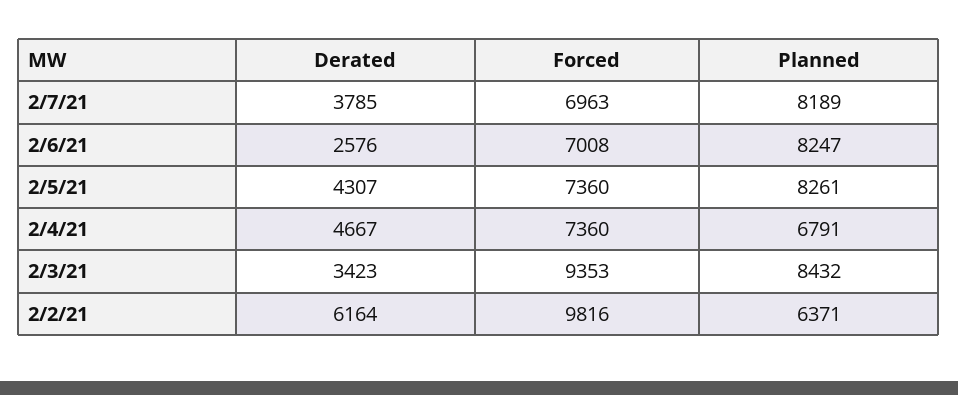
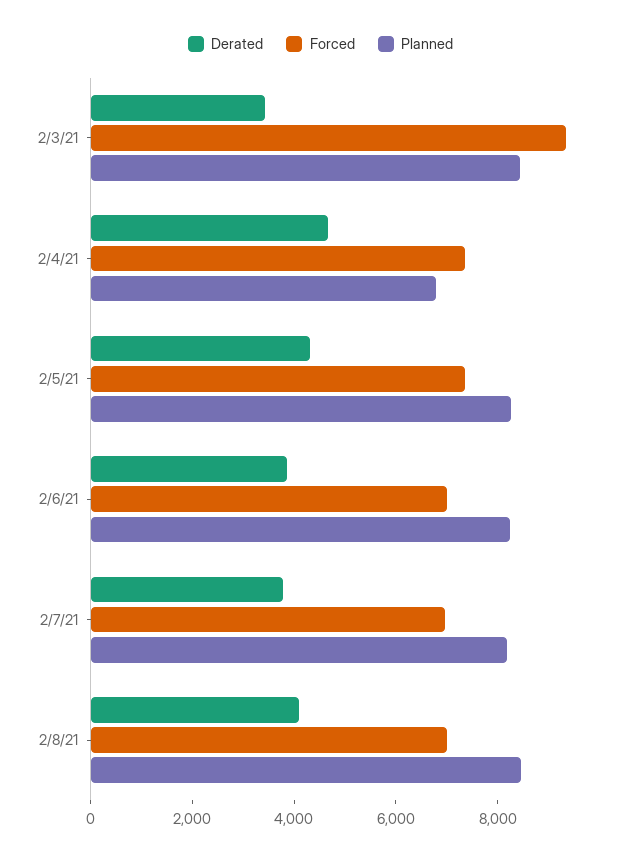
Derated, 2/6/21: 2576 -> 4000
Derated, 2/2/21: 6164 -> none
Forced, 2/2/21: 9816 -> none
Planned, 2/2/21: 6371 -> none
Derated, 2/8/21: none -> 4000
Forced, 2/8/21: none -> 7000
Planned, 2/8/21: none -> 8500

